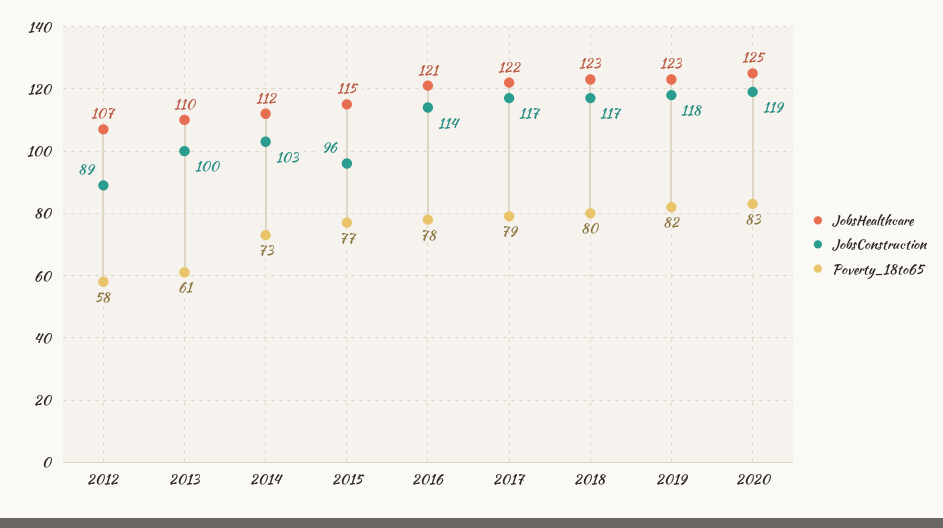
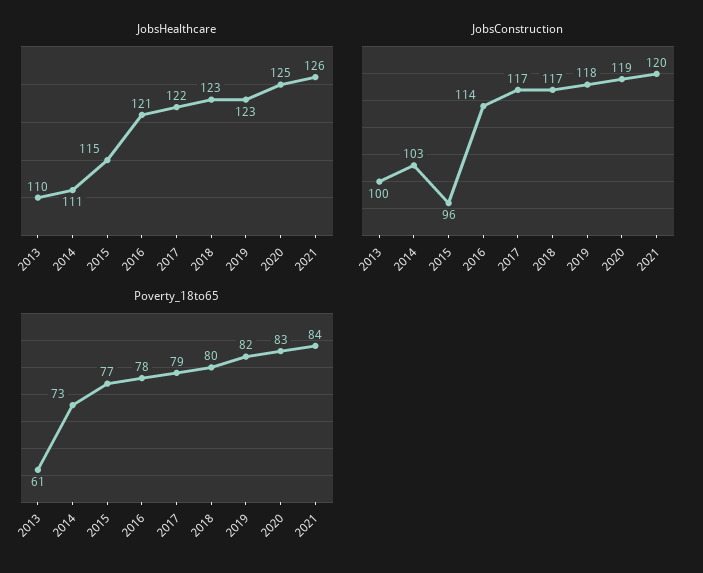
JobsHealthcare, 2012: 107 -> none
JobsConstruction, 2012: 89 -> none
Poverty_18to65, 2012: 58 -> none
JobsHealthcare, 2014: 112 -> 111
JobsHealthcare, 2021: none -> 126
JobsConstruction, 2021: none -> 120
Poverty_18to65, 2021: none -> 84

